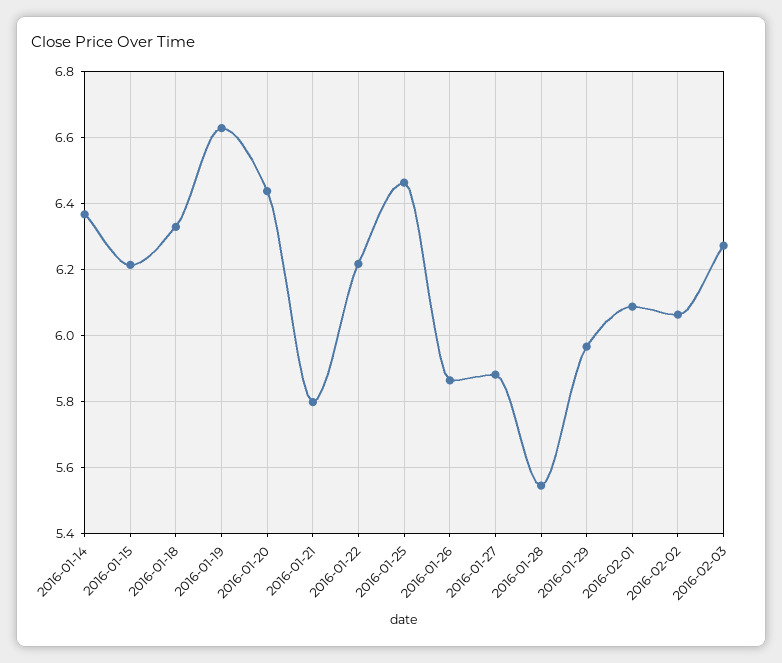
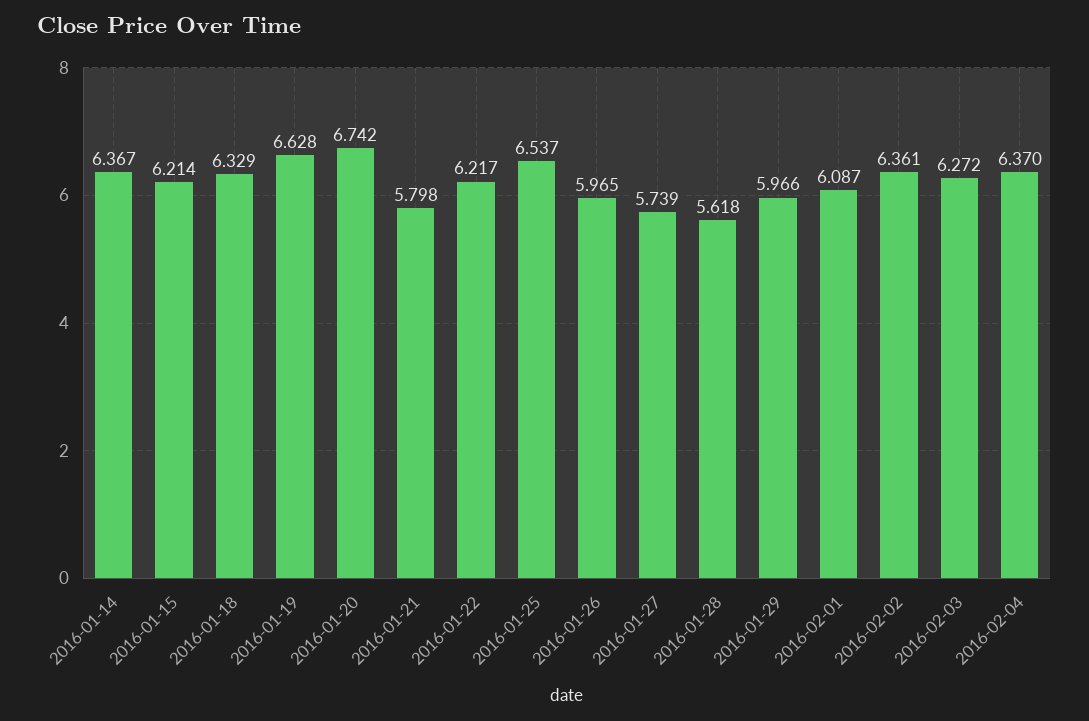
2016-01-20: 6.44 -> 6.742
2016-01-25: 6.46 -> 6.537
2016-01-26: 5.86 -> 5.965
2016-01-27: 5.88 -> 5.739
2016-01-28: 5.54 -> 5.618
2016-02-02: 6.06 -> 6.361
2016-02-04: none -> 6.37

